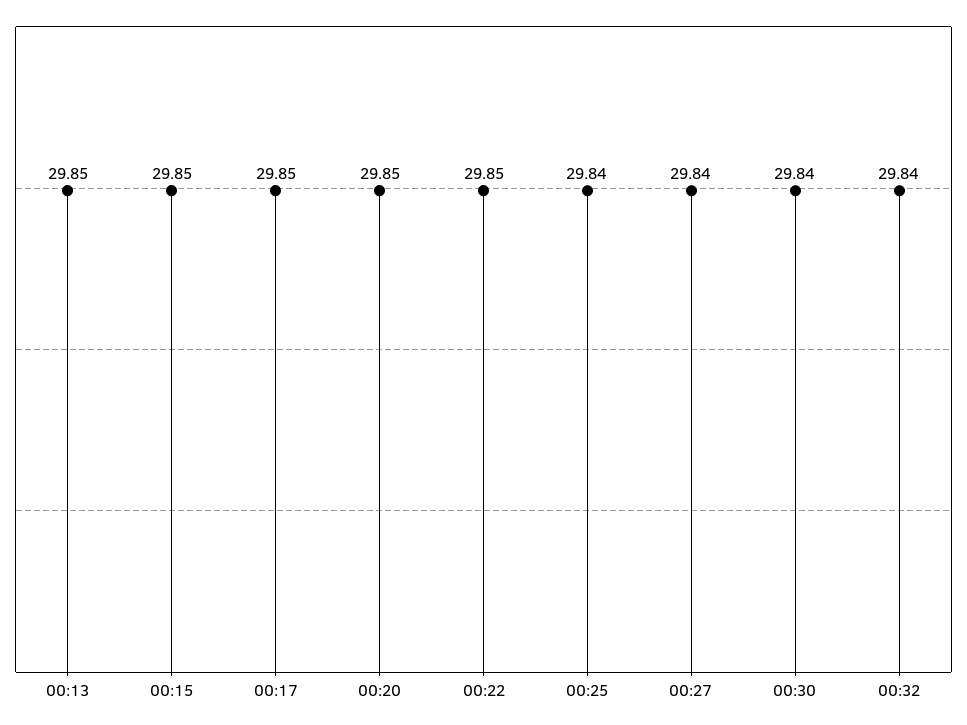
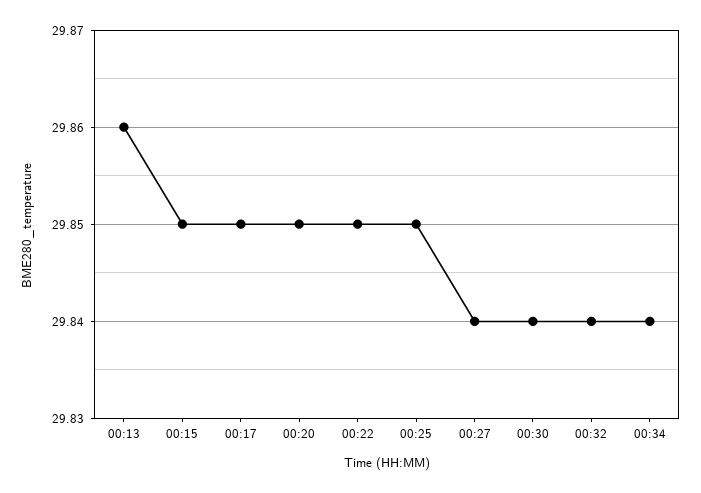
00:13: 29.85 -> 29.86
00:25: 29.84 -> 29.85
00:34: none -> 29.84

